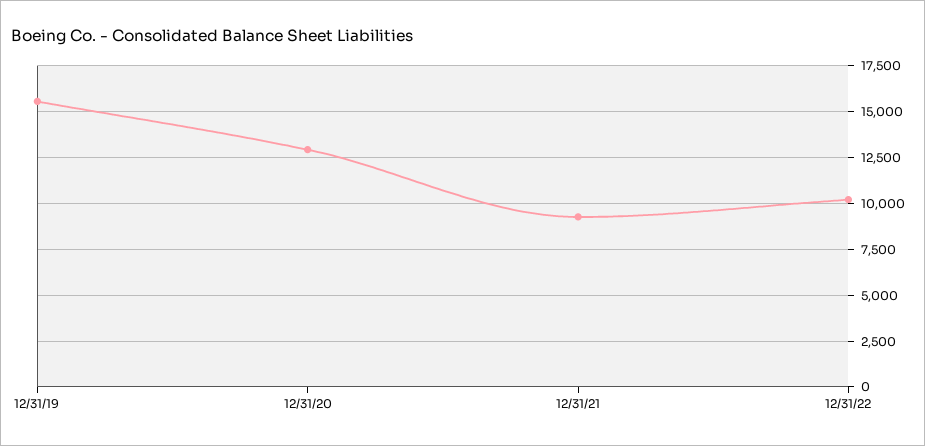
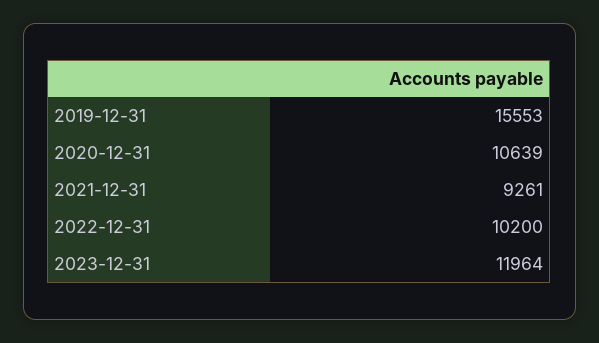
12/31/20: 13000 -> 10639
2023-12-31: none -> 11964

